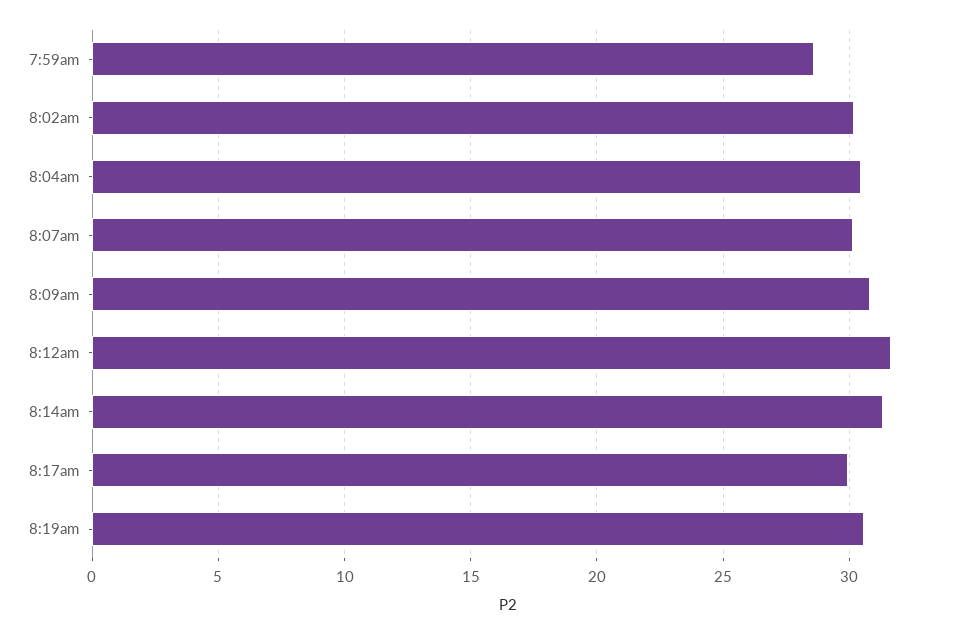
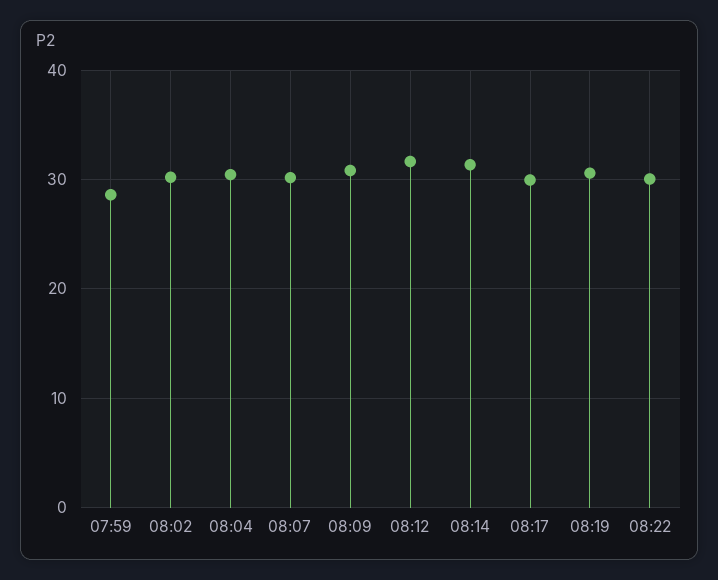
08:22: none -> 30

